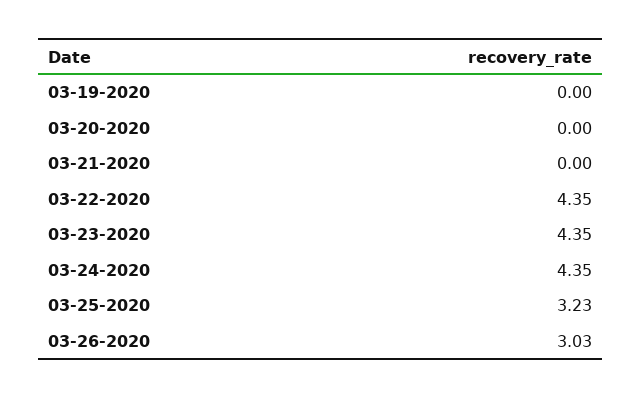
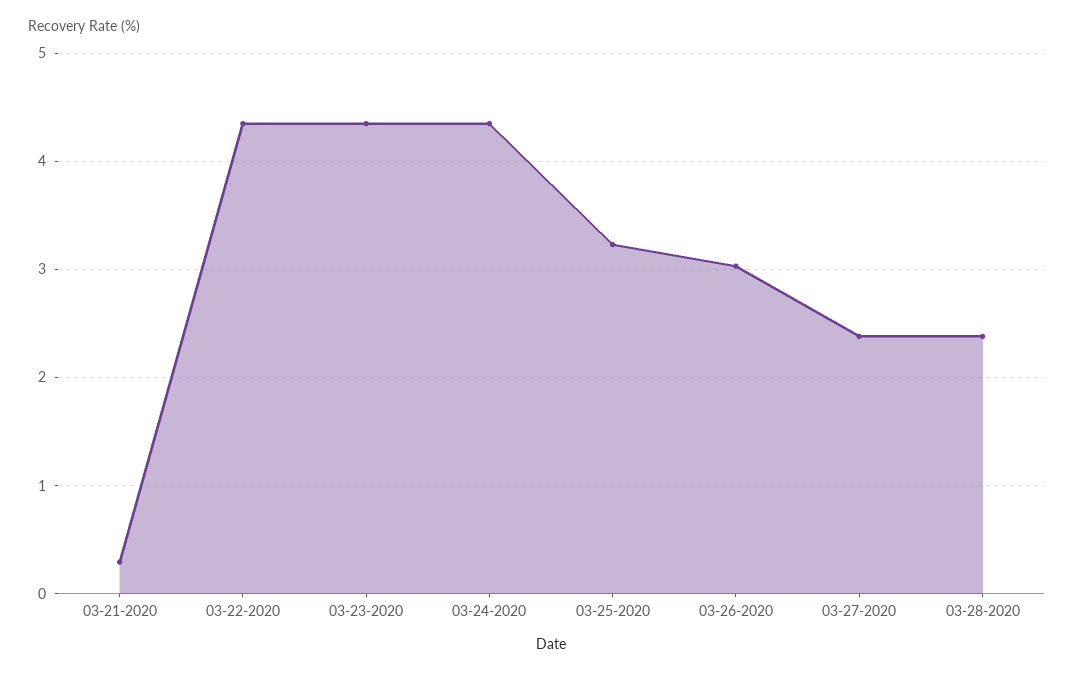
03-19-2020: 0 -> none
03-20-2020: 0 -> none
03-21-2020: 0 -> 0.3
03-27-2020: none -> 2.4
03-28-2020: none -> 2.4

